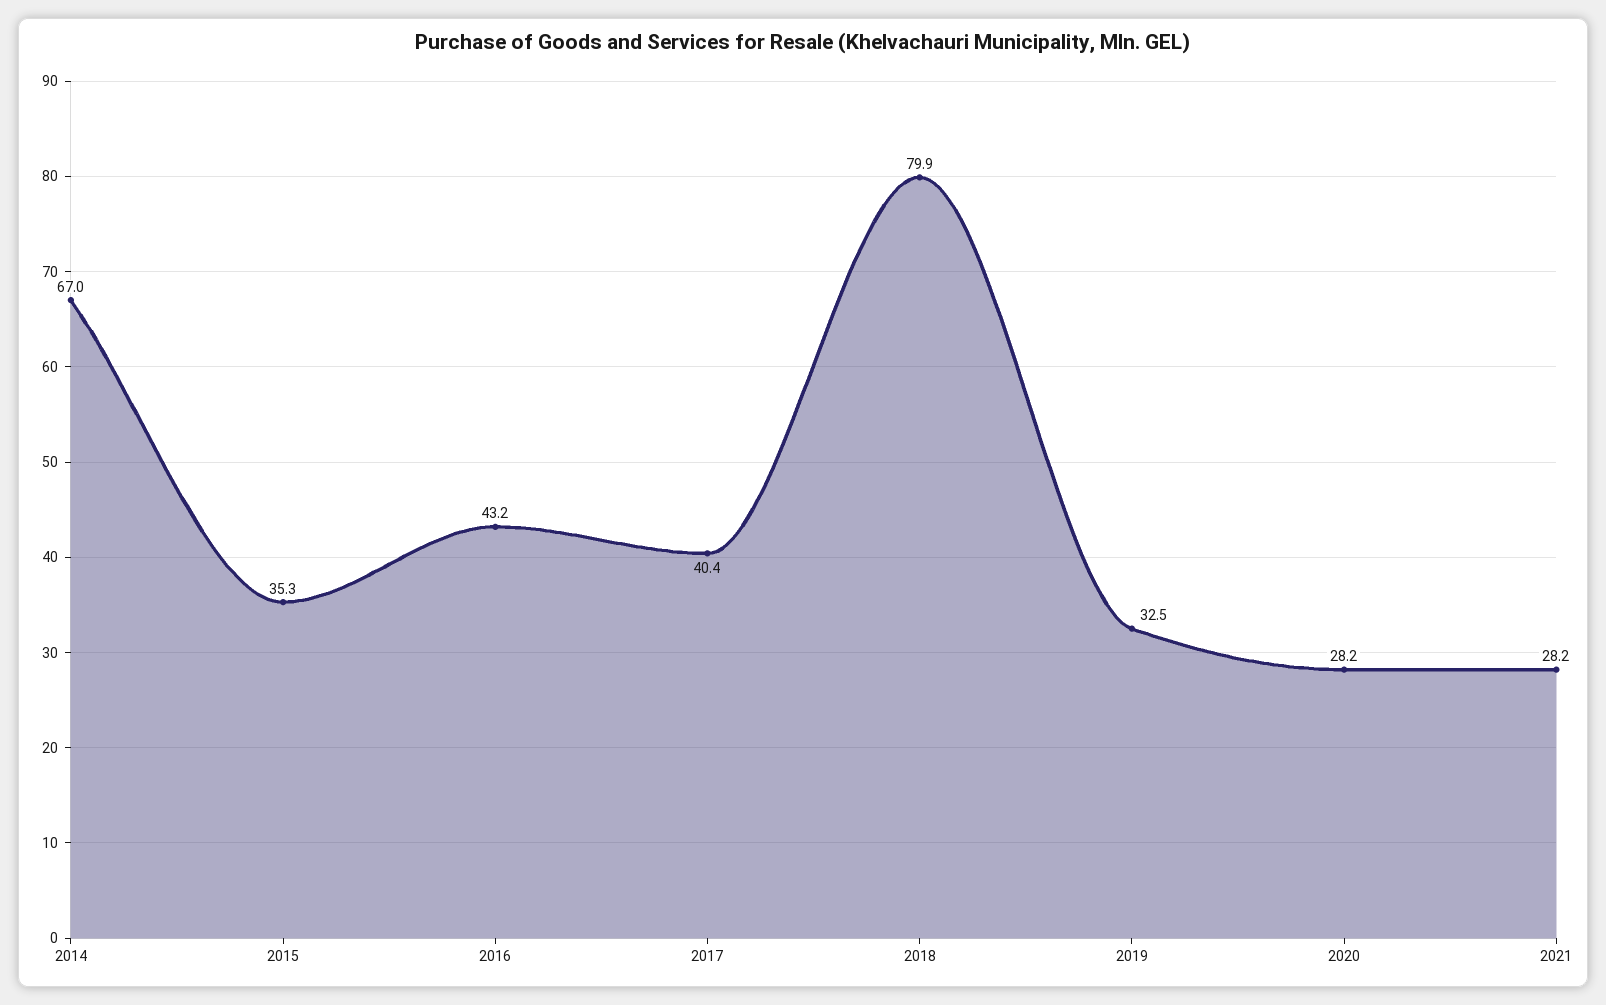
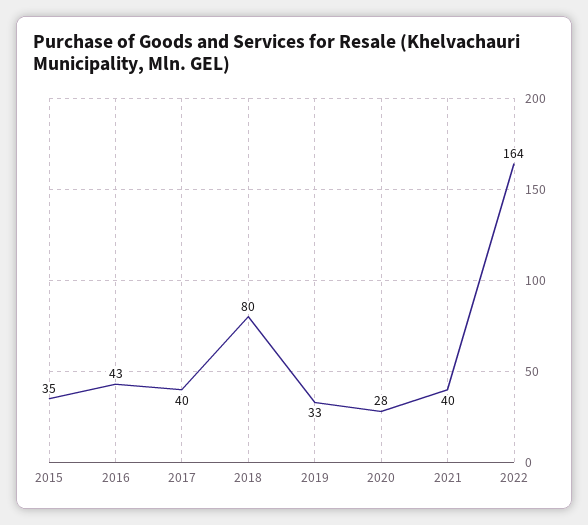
2014: 67 -> none
2021: 28.2 -> 40
2022: none -> 164

